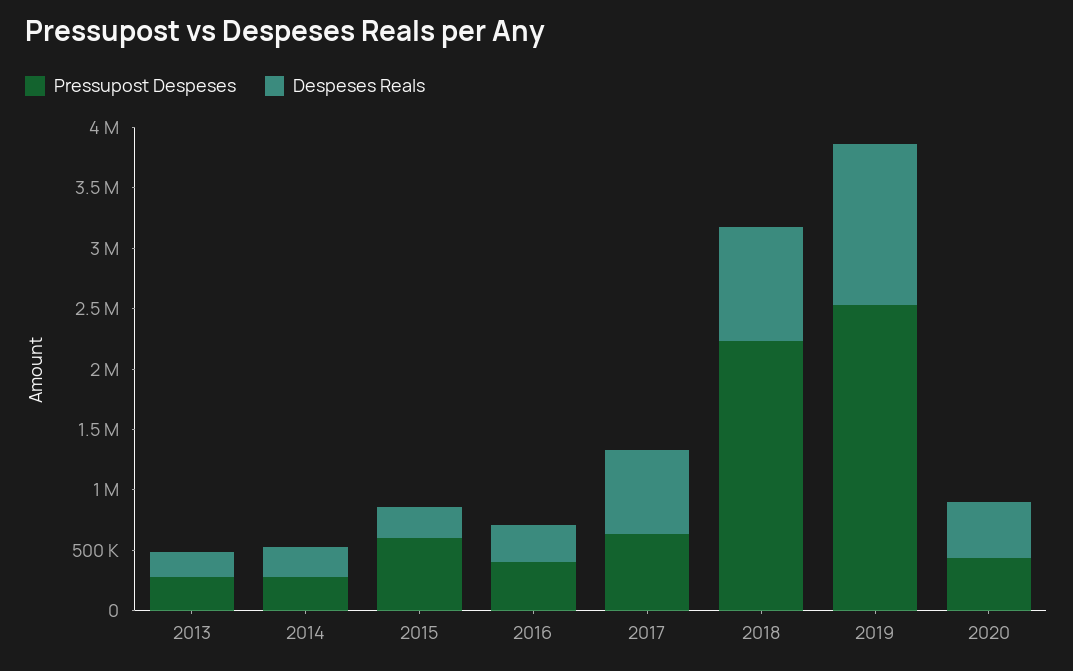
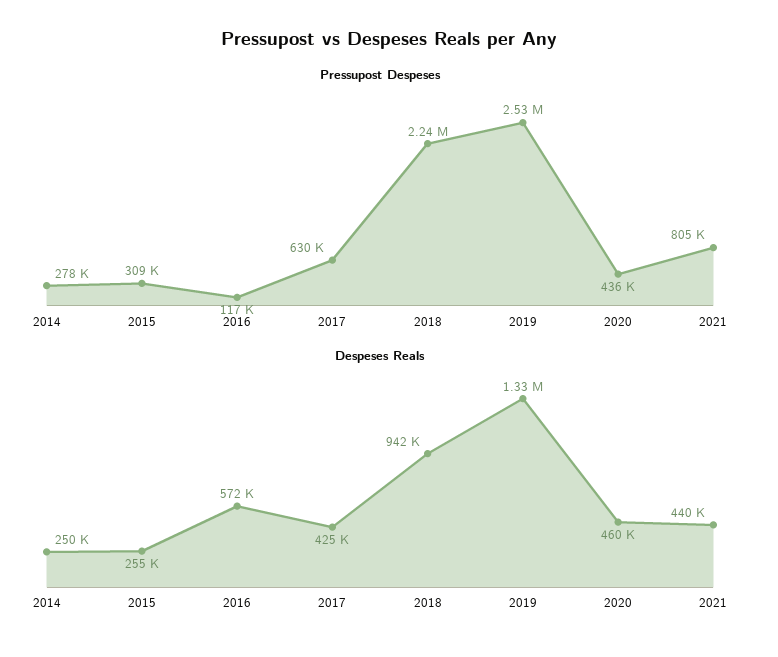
Pressupost Despeses, 2013: 300000 -> none
Despeses Reals, 2013: 200000 -> none
Pressupost Despeses, 2015: 600000 -> 309000
Pressupost Despeses, 2016: 400000 -> 117000
Despeses Reals, 2016: 300000 -> 572000
Despeses Reals, 2017: 700000 -> 425000
Pressupost Despeses, 2021: none -> 805000
Despeses Reals, 2021: none -> 440000

